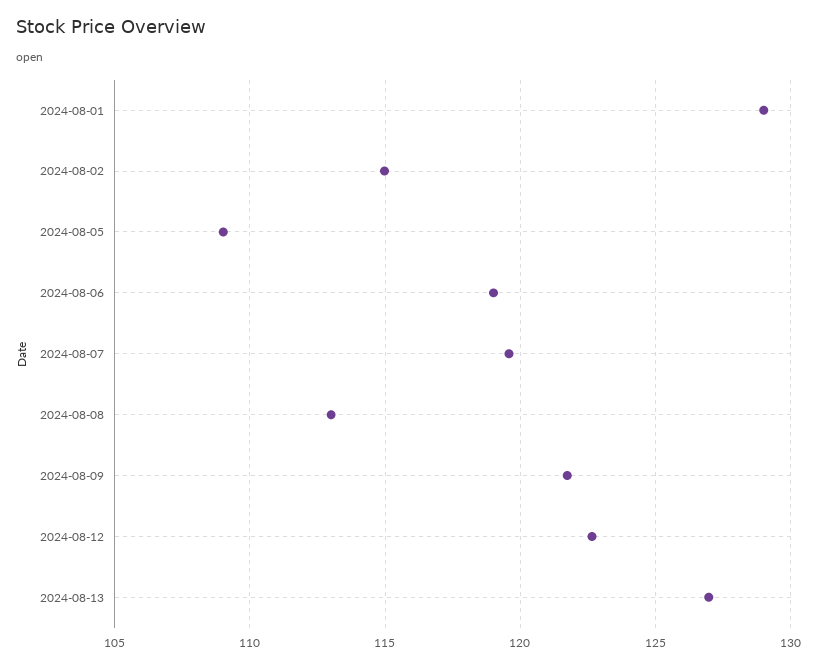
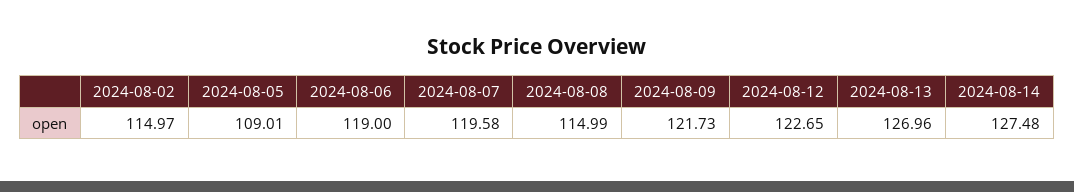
2024-08-01: 129 -> none
2024-08-08: 113 -> 114.99
2024-08-14: none -> 127.48

